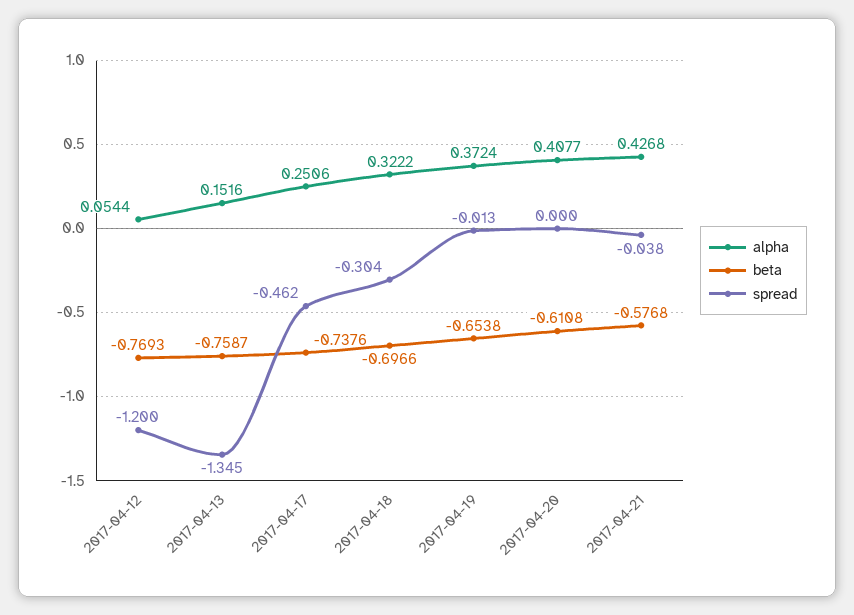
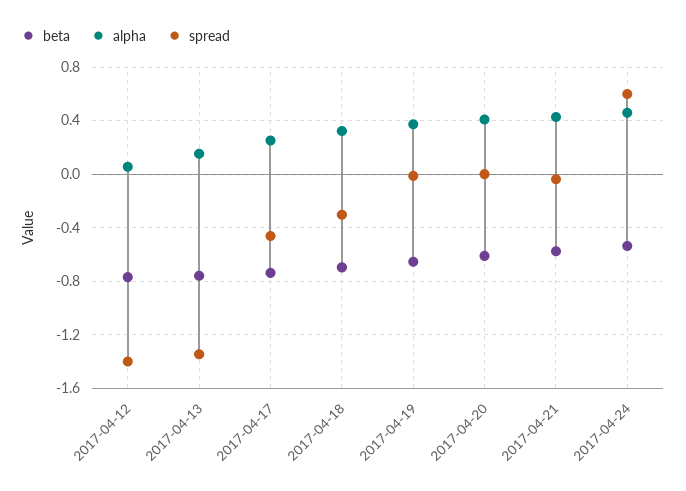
spread, 2017-04-12: -1.2 -> -1.4
beta, 2017-04-24: none -> -0.55
alpha, 2017-04-24: none -> 0.45
spread, 2017-04-24: none -> 0.6

